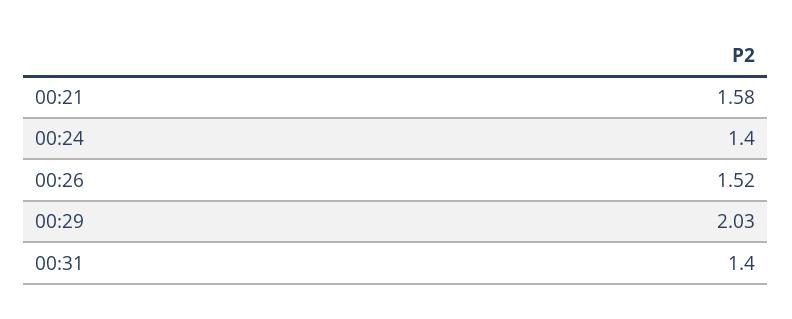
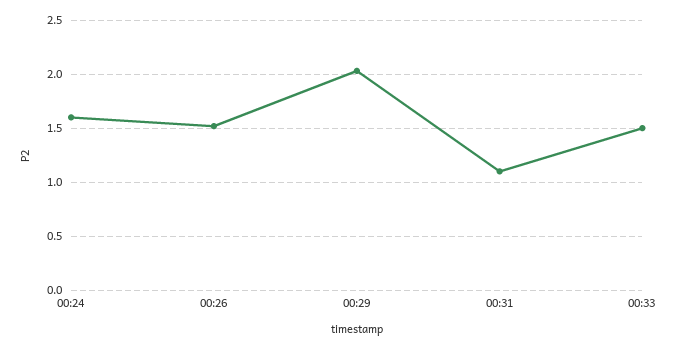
00:21: 1.58 -> none
00:24: 1.4 -> 1.6
00:31: 1.4 -> 1.1
00:33: none -> 1.5

